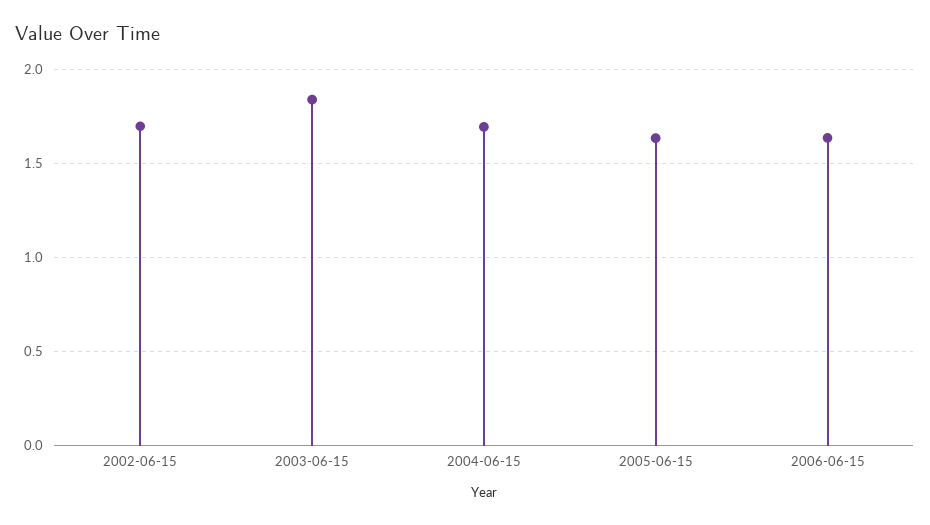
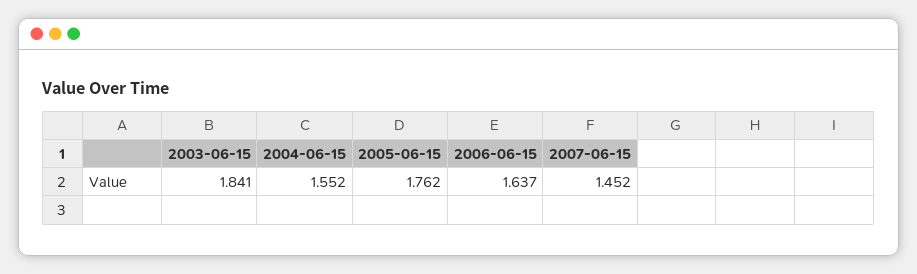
2002-06-15: 1.7 -> none
2004-06-15: 1.7 -> 1.552
2005-06-15: 1.65 -> 1.762
2007-06-15: none -> 1.452

